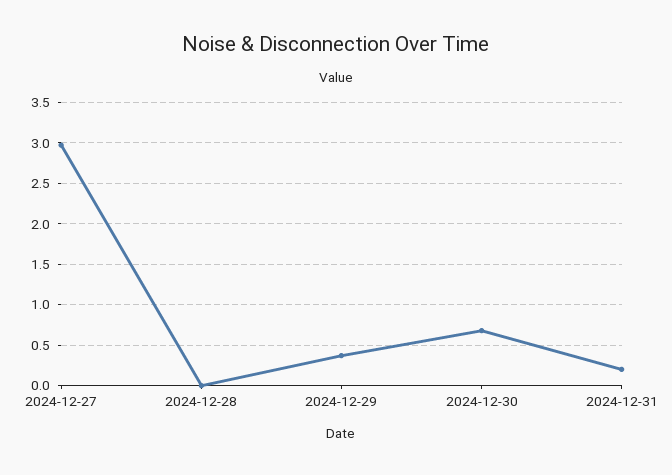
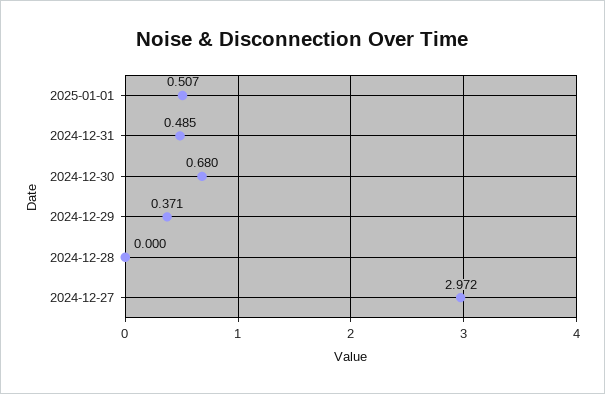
2024-12-31: 0.2 -> 0.485
2025-01-01: none -> 0.507

